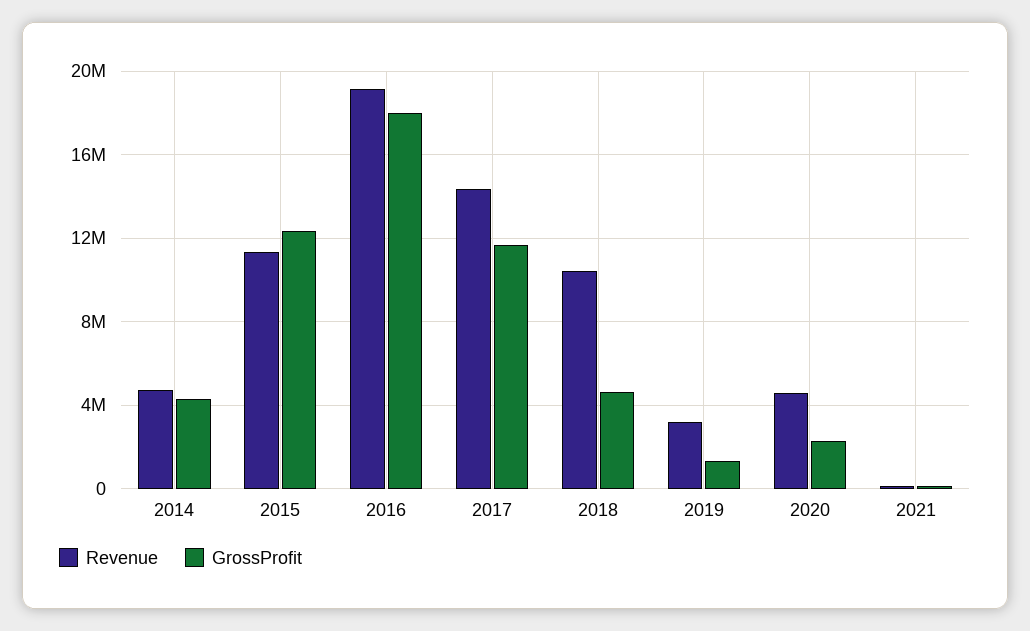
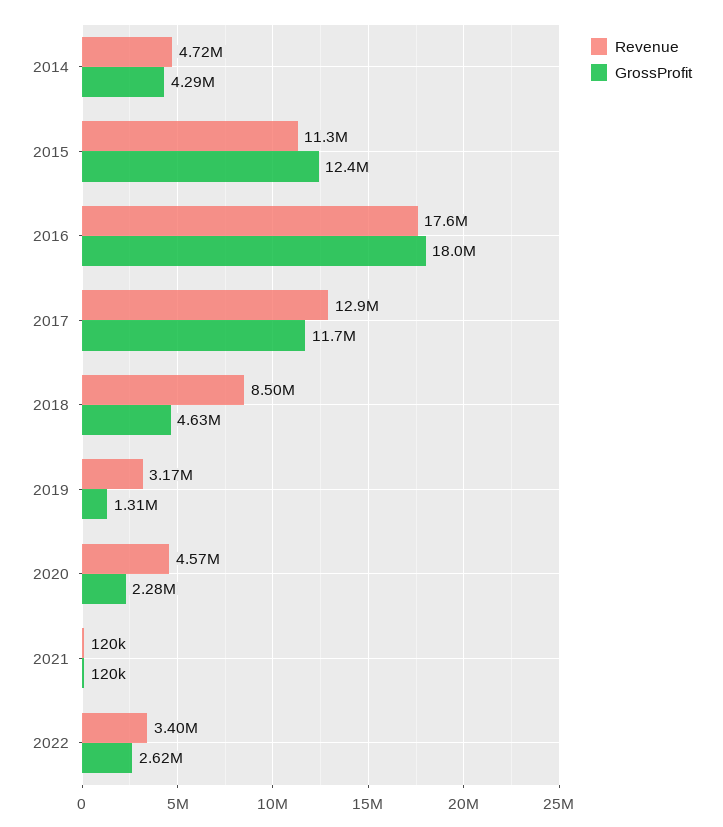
Revenue, 2016: 19000000 -> 17600000
Revenue, 2017: 14500000 -> 12900000
Revenue, 2018: 10500000 -> 8500000
Revenue, 2022: none -> 3400000
GrossProfit, 2022: none -> 2620000

